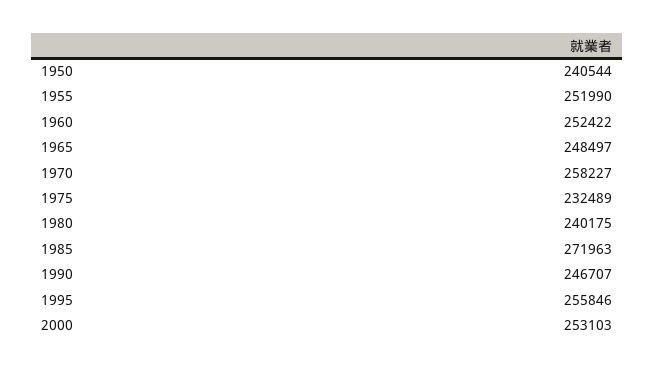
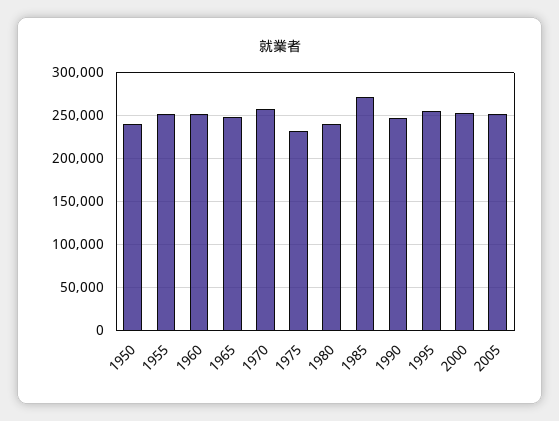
2005: none -> 250000

